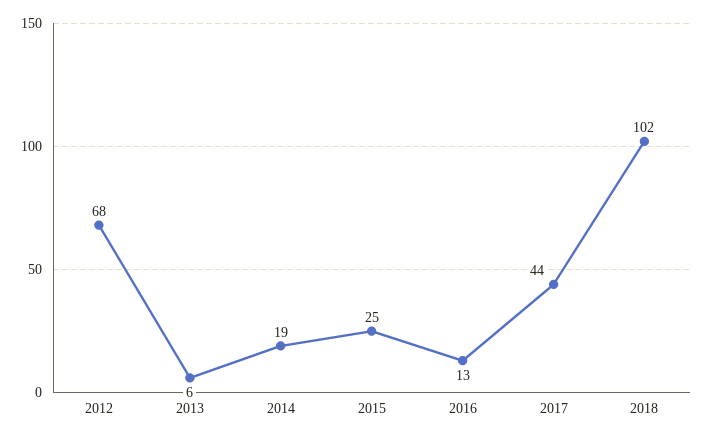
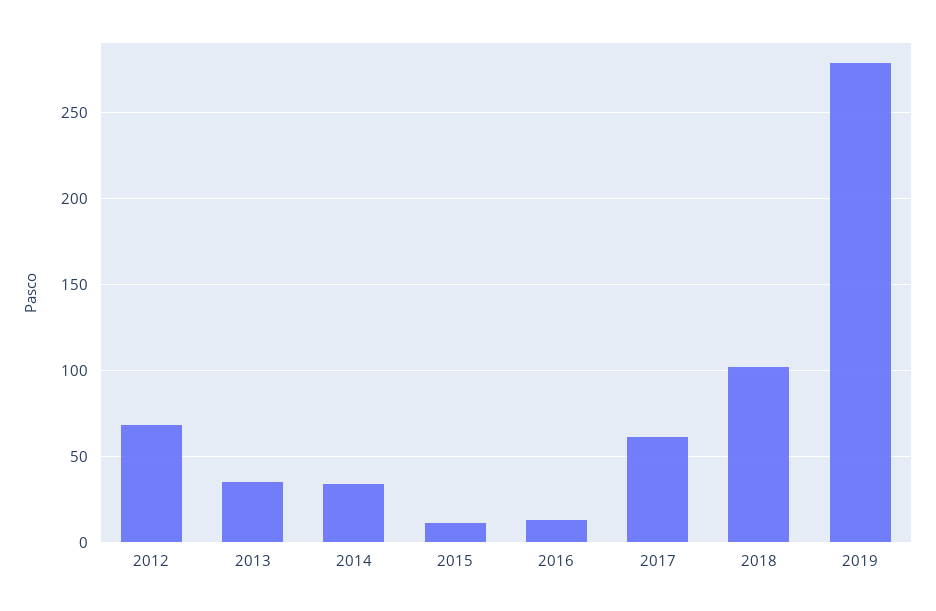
2013: 6 -> 35
2014: 19 -> 35
2015: 25 -> 10
2017: 44 -> 60
2019: none -> 280

